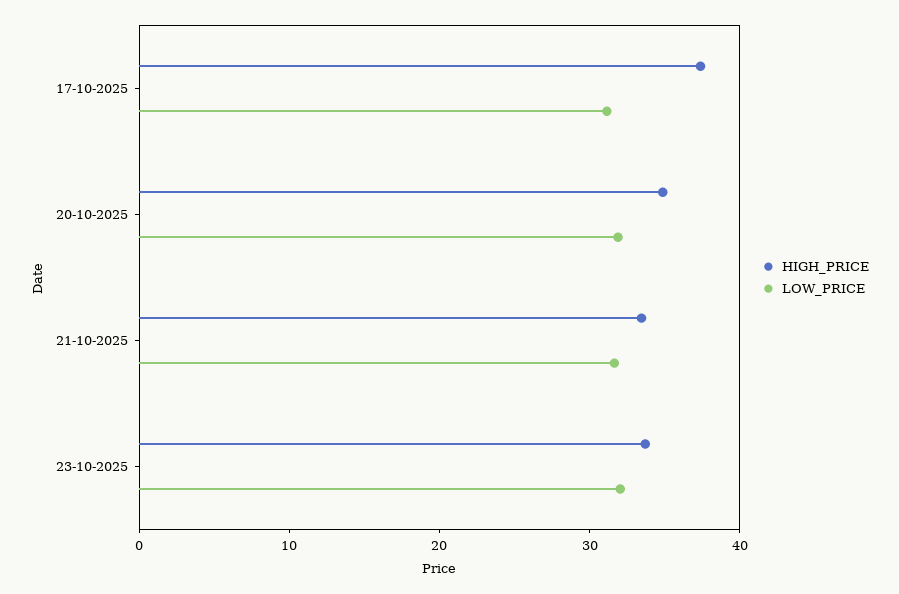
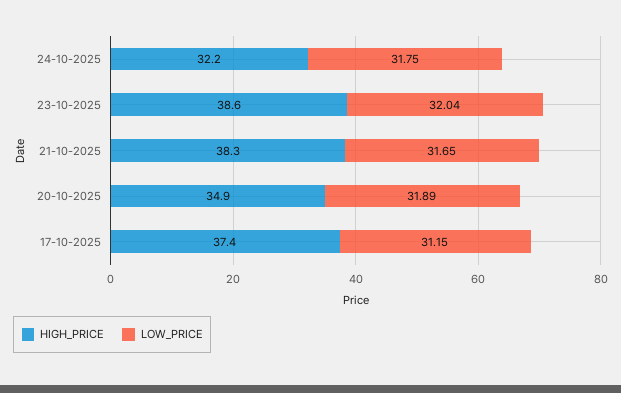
HIGH_PRICE, 21-10-2025: 34 -> 38.3
HIGH_PRICE, 23-10-2025: 34 -> 38.6
HIGH_PRICE, 24-10-2025: none -> 32.2
LOW_PRICE, 24-10-2025: none -> 31.75

